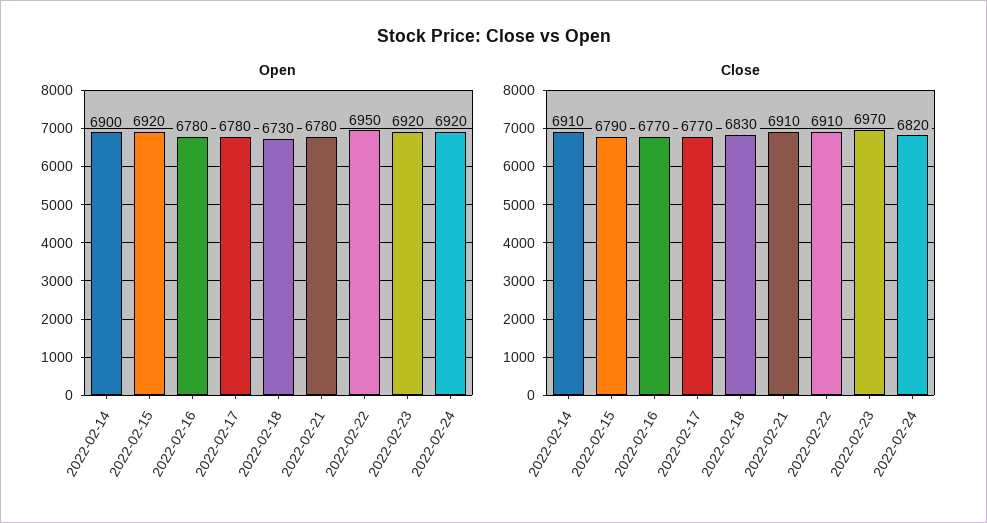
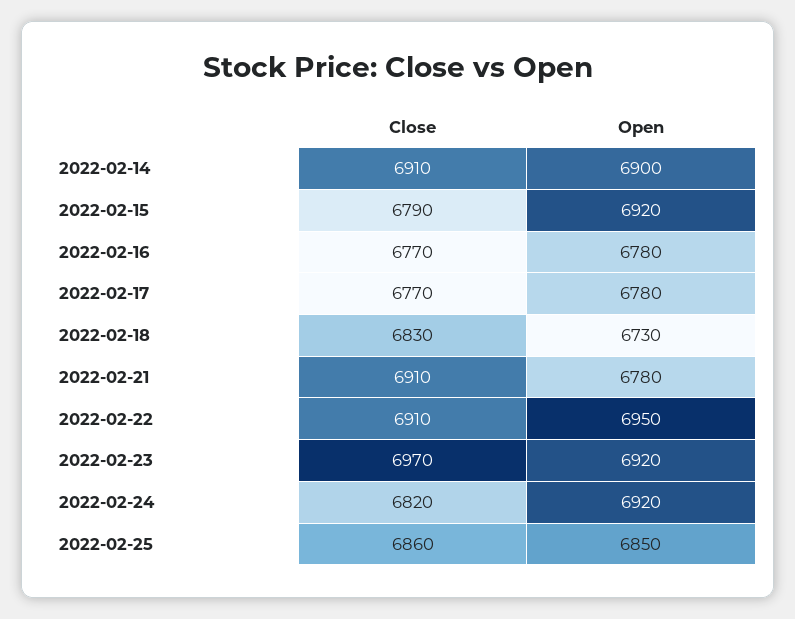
Close, 2022-02-25: none -> 6860
Open, 2022-02-25: none -> 6850

